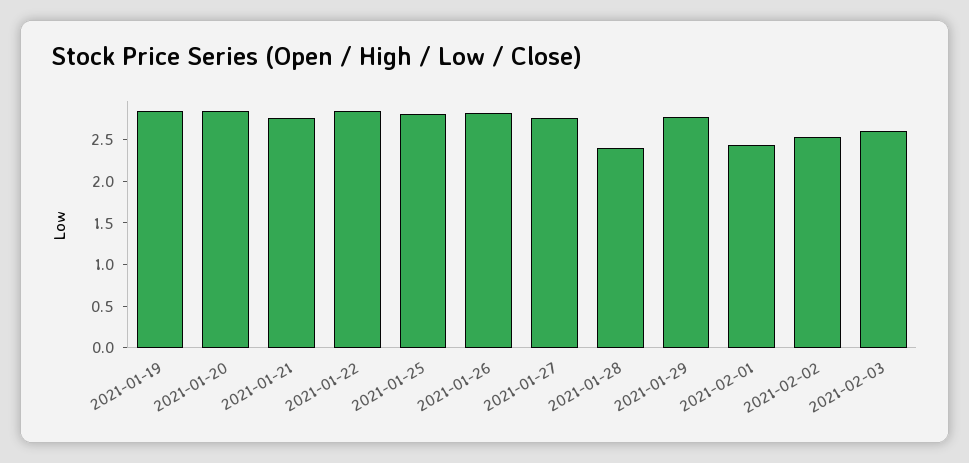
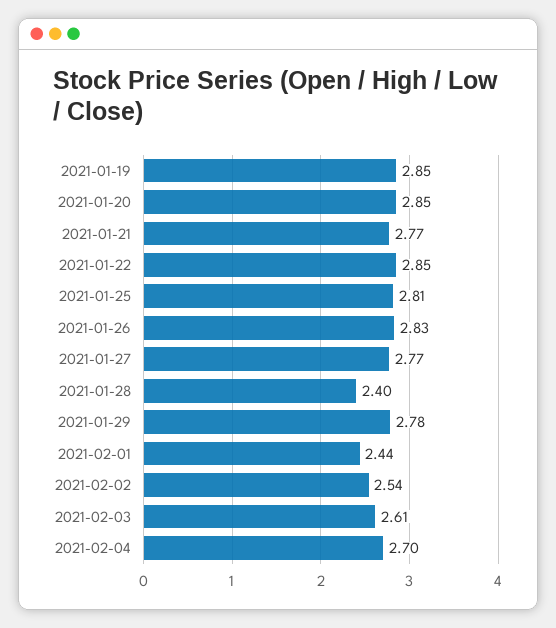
2021-02-04: none -> 2.7

